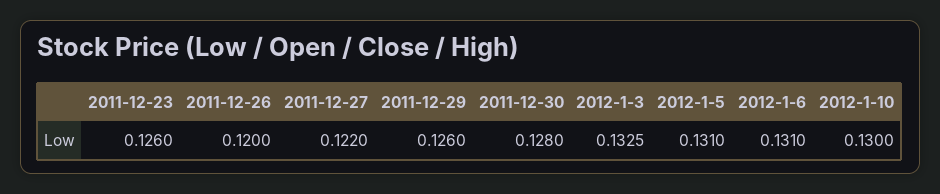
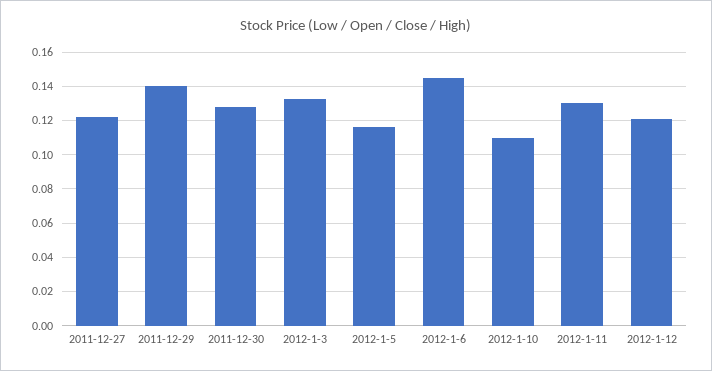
2011-12-23: 0.126 -> none
2011-12-26: 0.12 -> none
2011-12-29: 0.126 -> 0.14
2012-1-5: 0.131 -> 0.115
2012-1-6: 0.131 -> 0.145
2012-1-10: 0.13 -> 0.11
2012-1-11: none -> 0.13
2012-1-12: none -> 0.12

